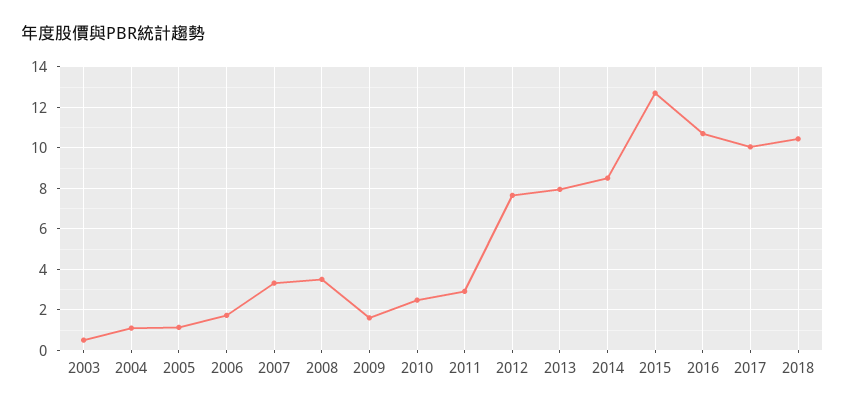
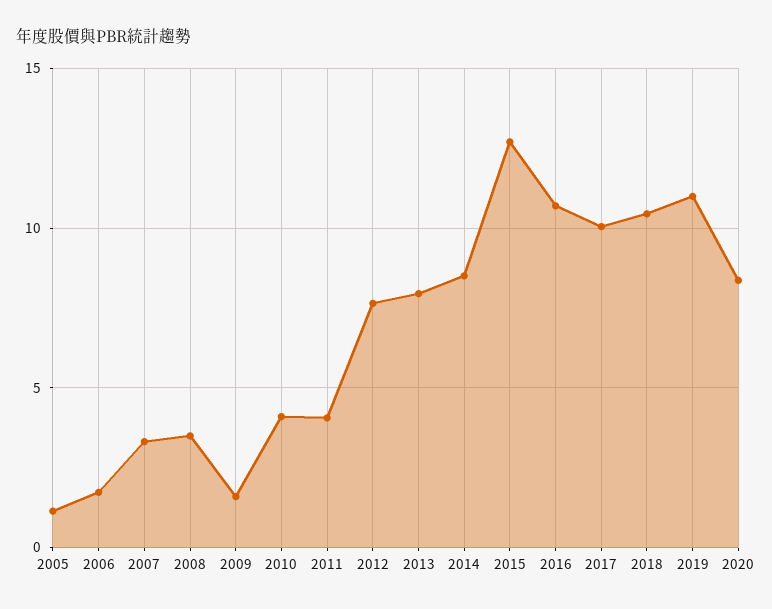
2003: 0.5 -> none
2004: 1 -> none
2010: 2.5 -> 4
2011: 3 -> 4
2019: none -> 11
2020: none -> 8.5

